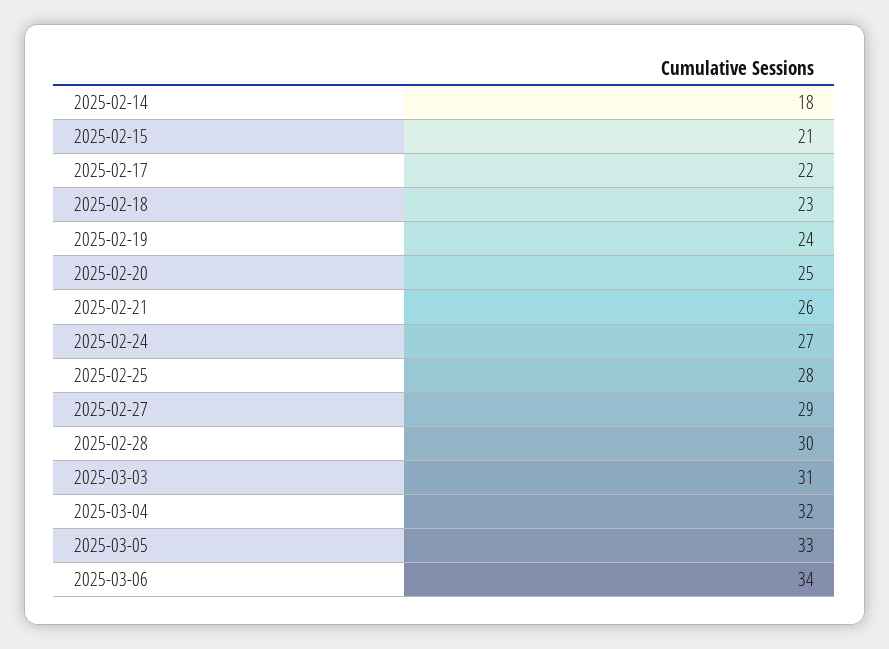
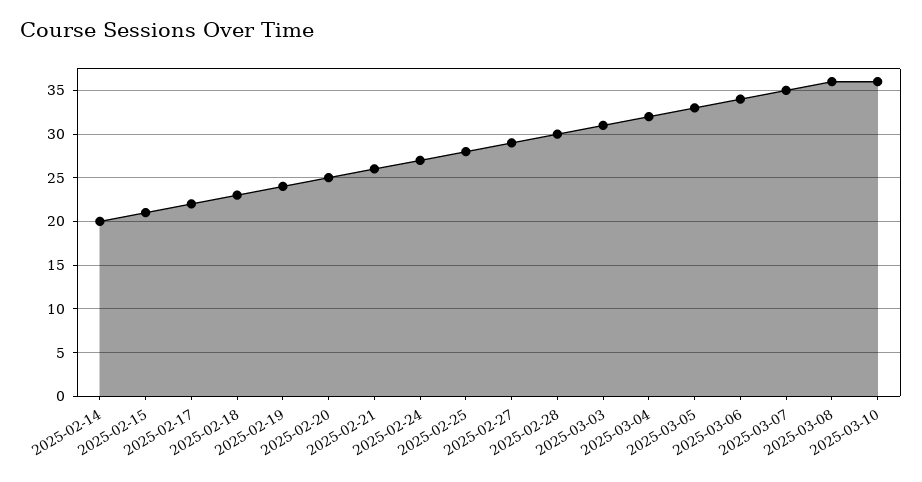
2025-02-14: 18 -> 20
2025-03-07: none -> 35
2025-03-08: none -> 36
2025-03-10: none -> 36

